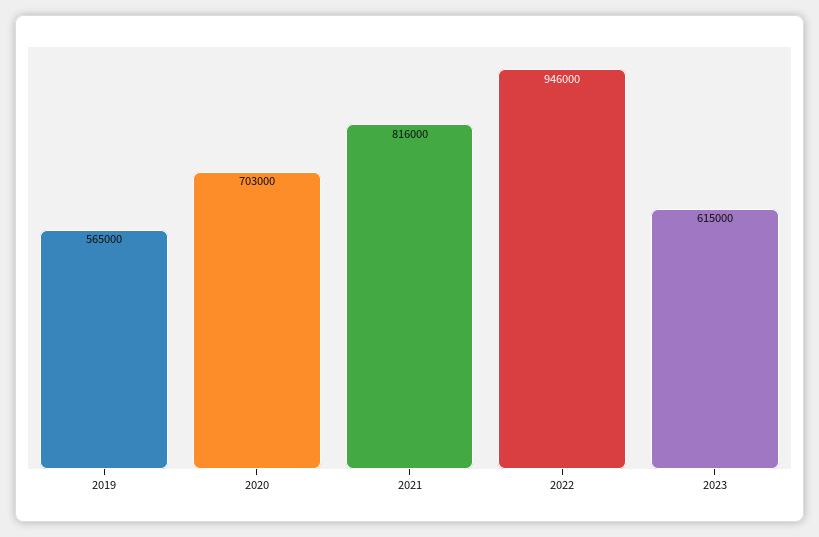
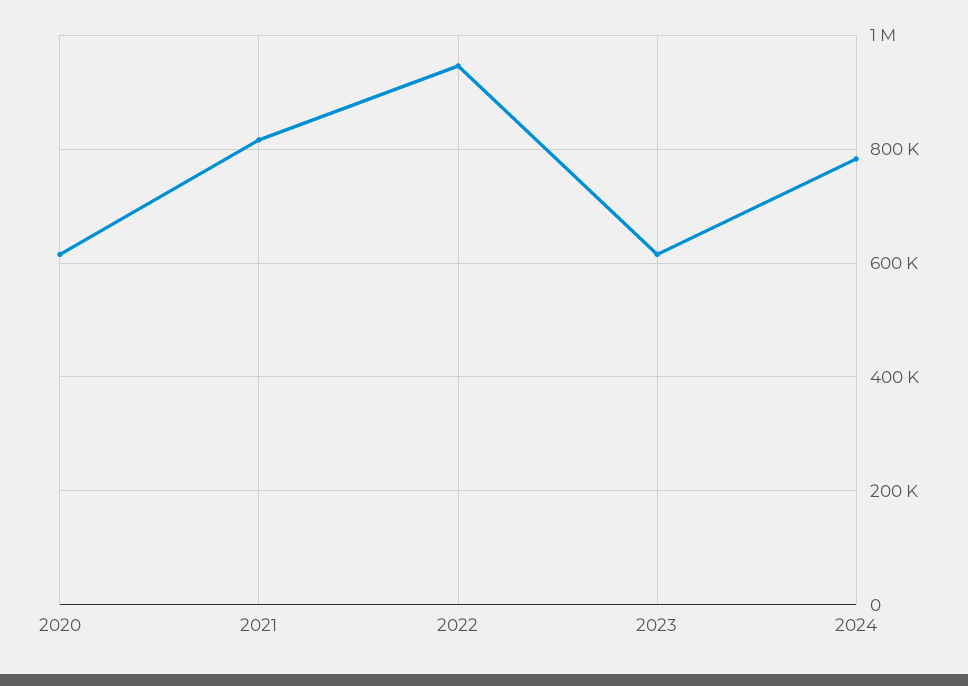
2019: 565000 -> none
2020: 703000 -> 620000
2024: none -> 780000

